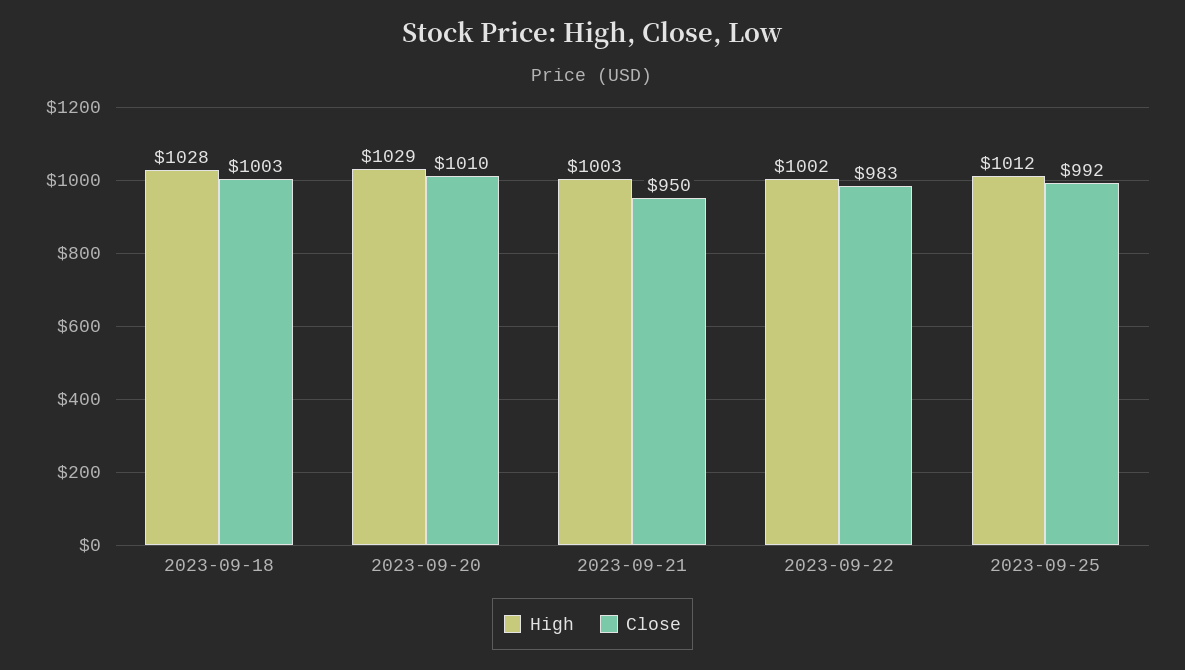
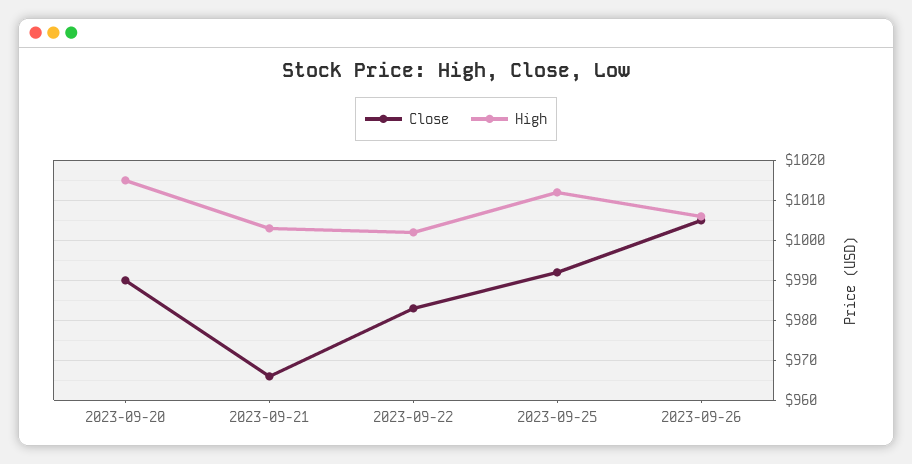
High, 2023-09-18: 1028 -> none
Close, 2023-09-18: 1003 -> none
High, 2023-09-20: 1029 -> 1015
Close, 2023-09-20: 1010 -> 990
Close, 2023-09-21: 950 -> 965
Close, 2023-09-26: none -> 1005
High, 2023-09-26: none -> 1005

